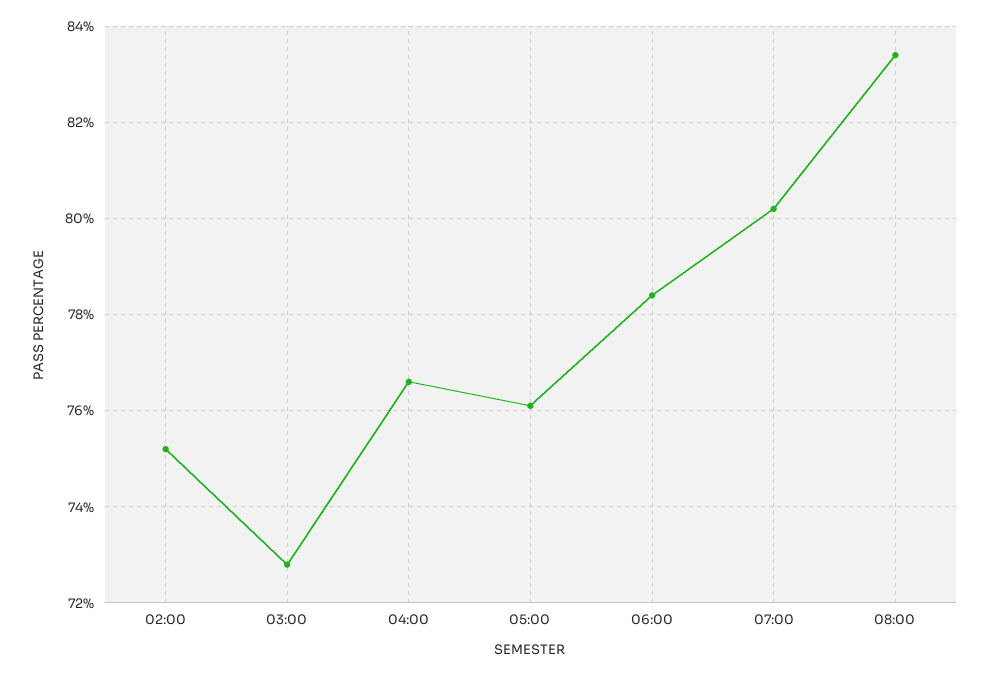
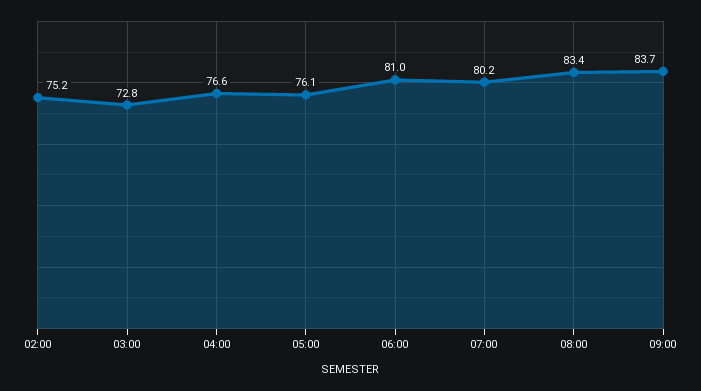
06:00: 78.5 -> 81
09:00: none -> 83.7

